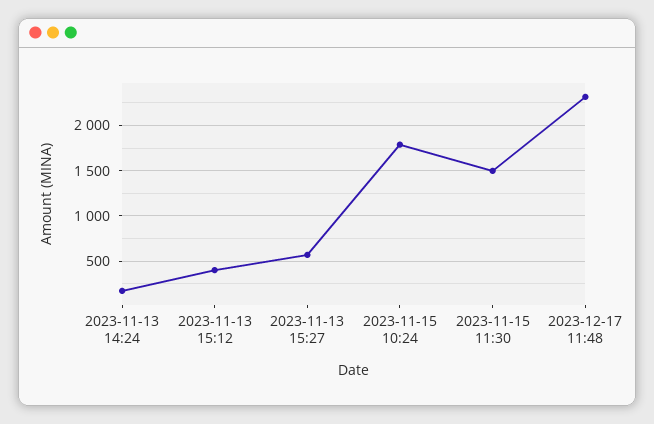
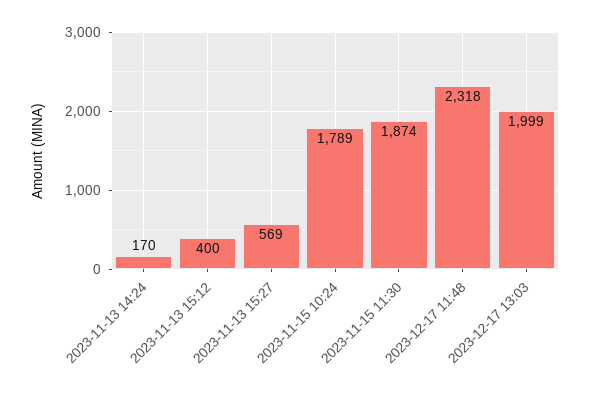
2023-11-15 11:30: 1500 -> 1874
2023-12-17 13:03: none -> 1999

